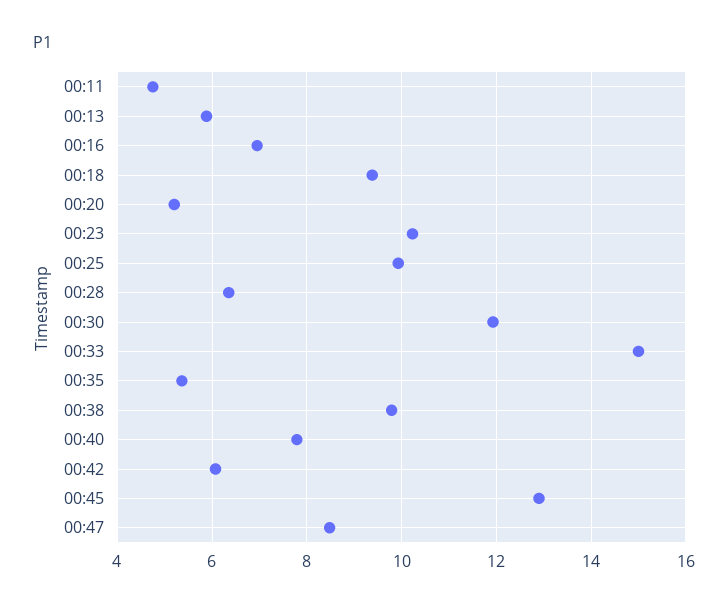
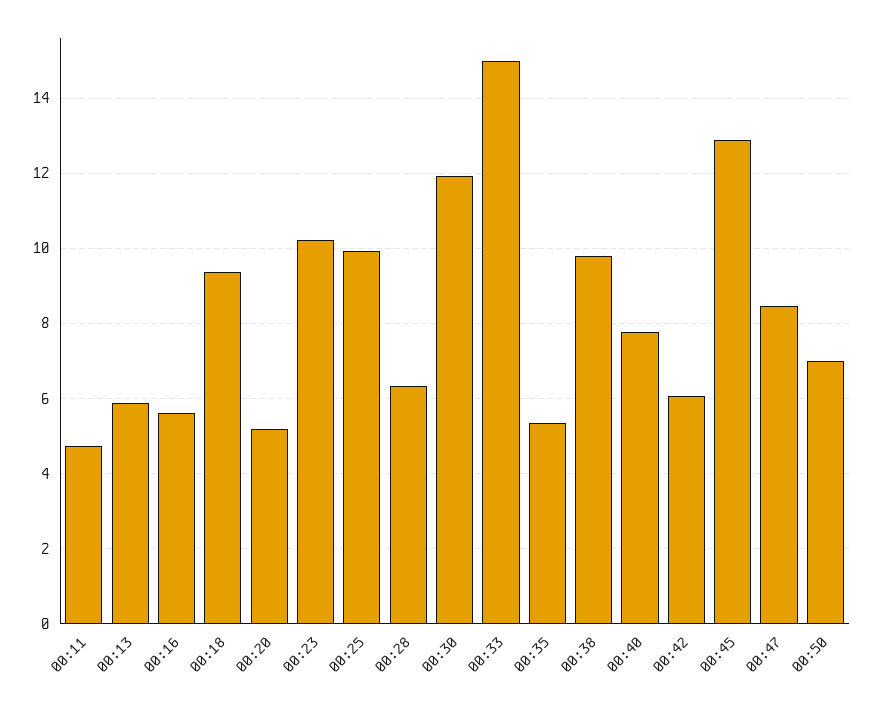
00:16: 7 -> 5.6
00:50: none -> 7

